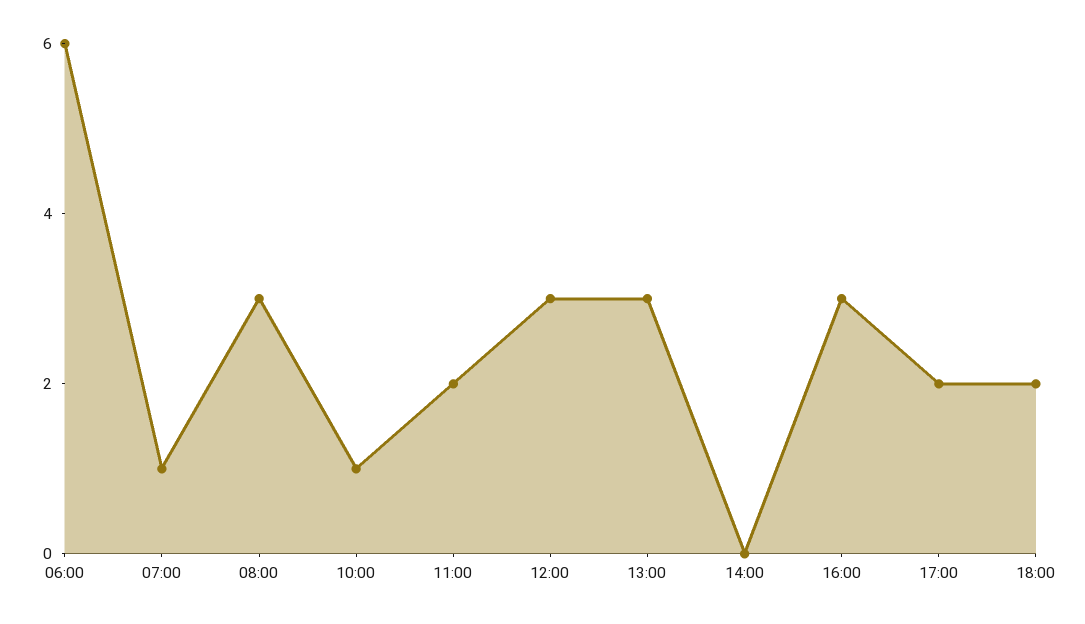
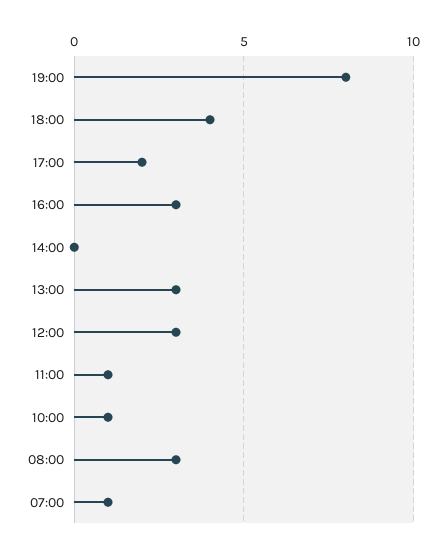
06:00: 6 -> none
11:00: 2 -> 1
18:00: 2 -> 4
19:00: none -> 8

